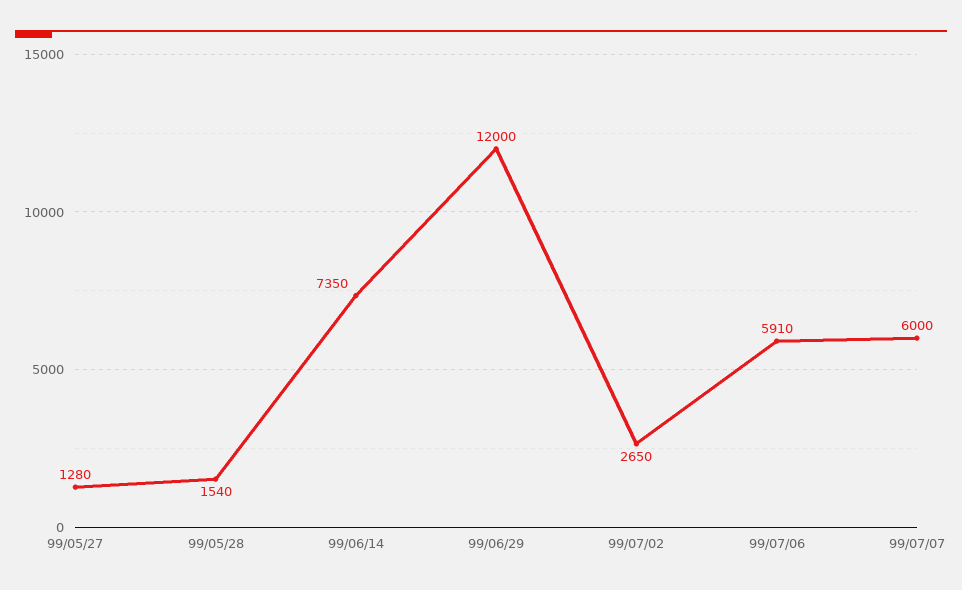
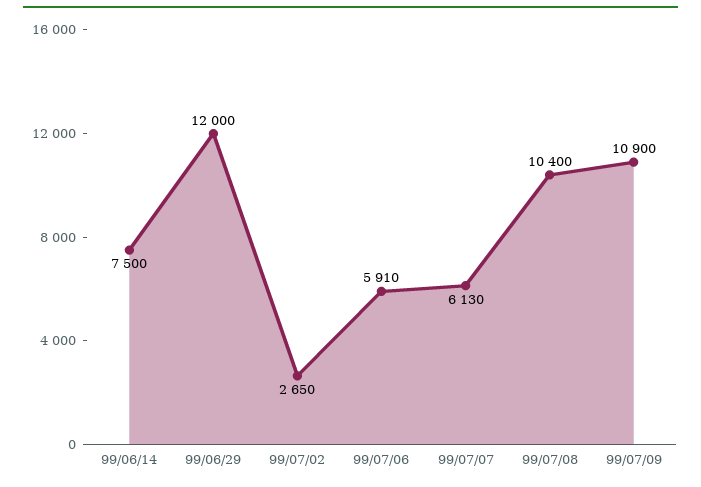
99/05/27: 1280 -> none
99/05/28: 1540 -> none
99/06/14: 7350 -> 7500
99/07/07: 6000 -> 6130
99/07/08: none -> 10400
99/07/09: none -> 10900

